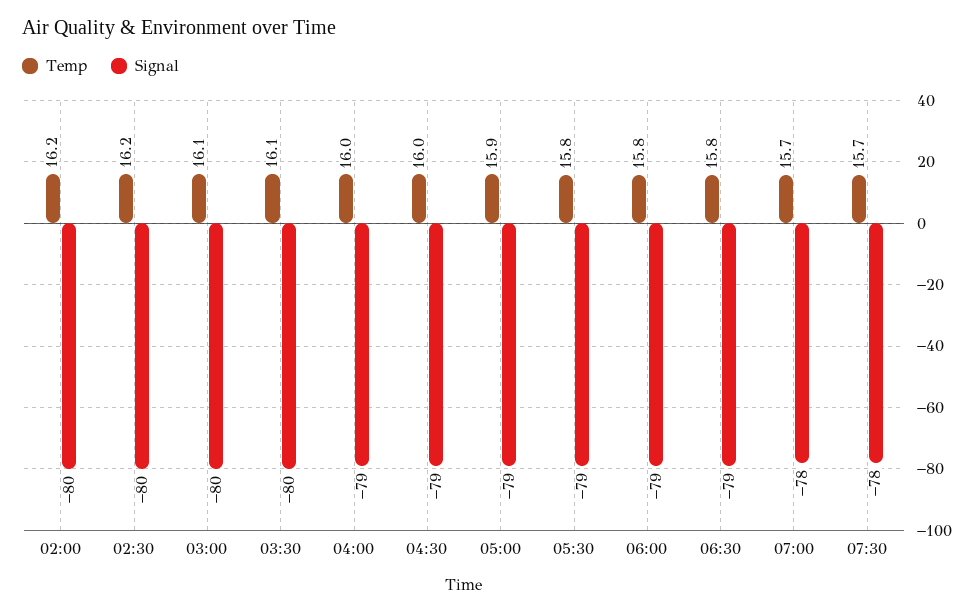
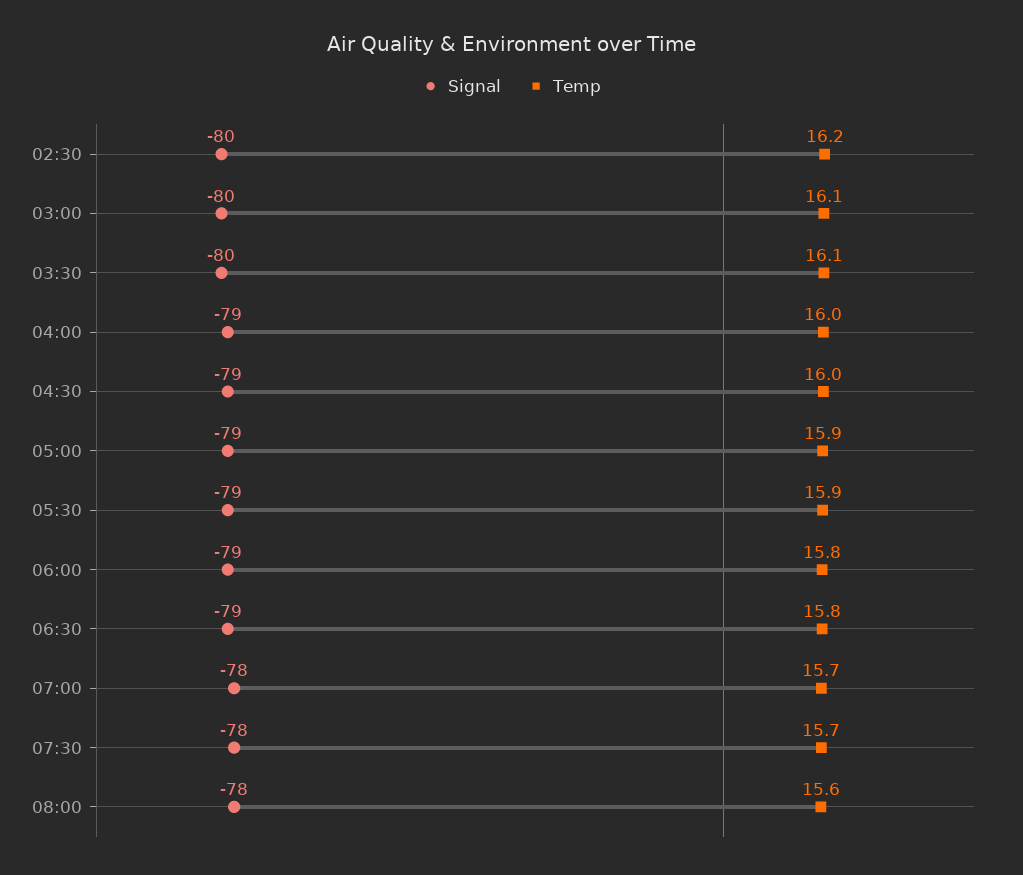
Temp, 02:00: 16.2 -> none
Signal, 02:00: -80 -> none
Temp, 05:30: 15.8 -> 15.9
Signal, 08:00: none -> -78
Temp, 08:00: none -> 15.6

